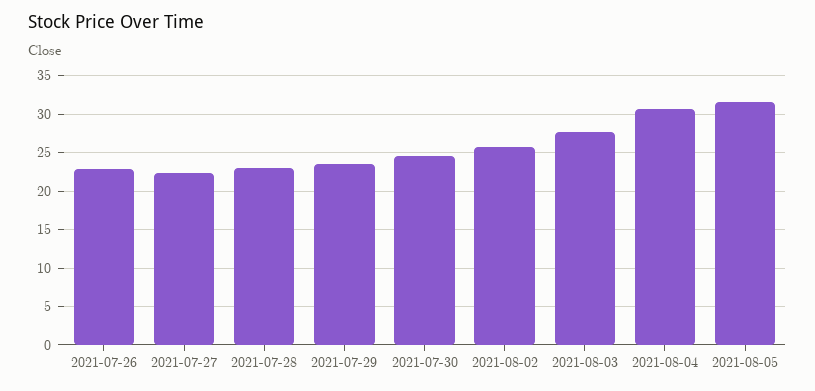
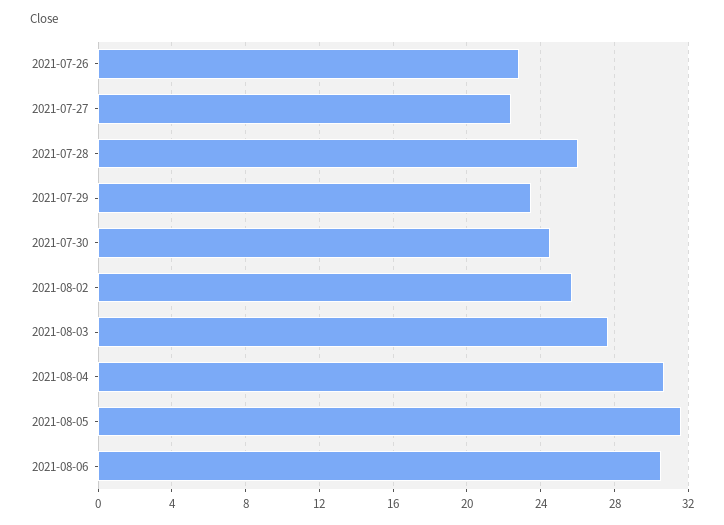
2021-07-28: 23 -> 26
2021-08-06: none -> 30.5

